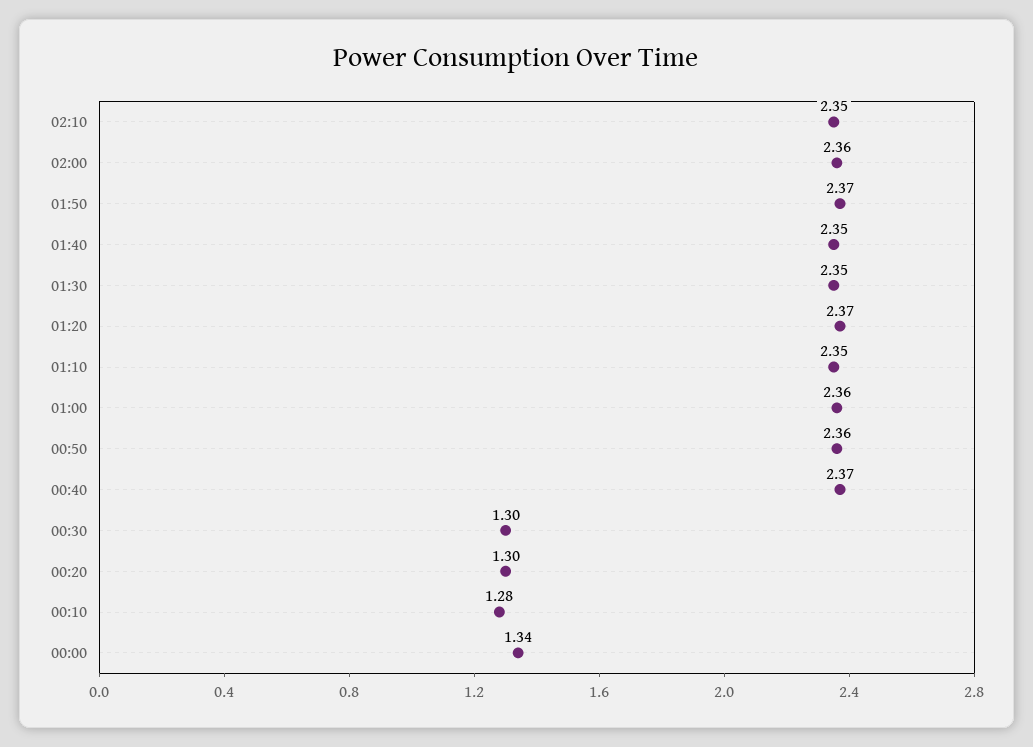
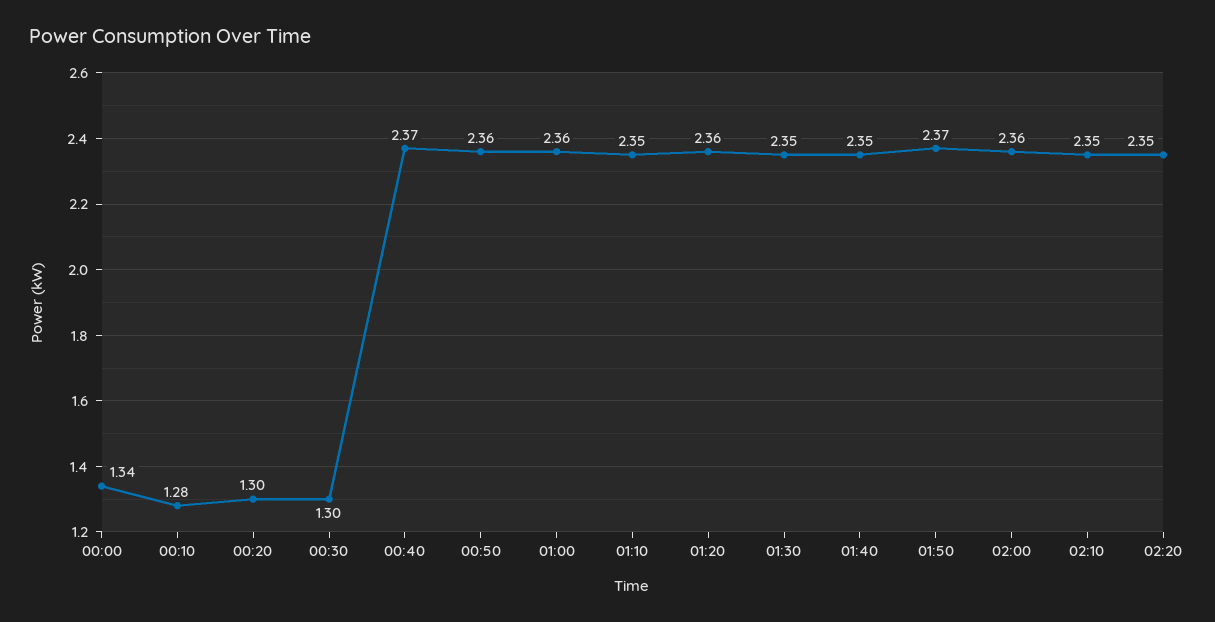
01:20: 2.37 -> 2.36
02:20: none -> 2.35

